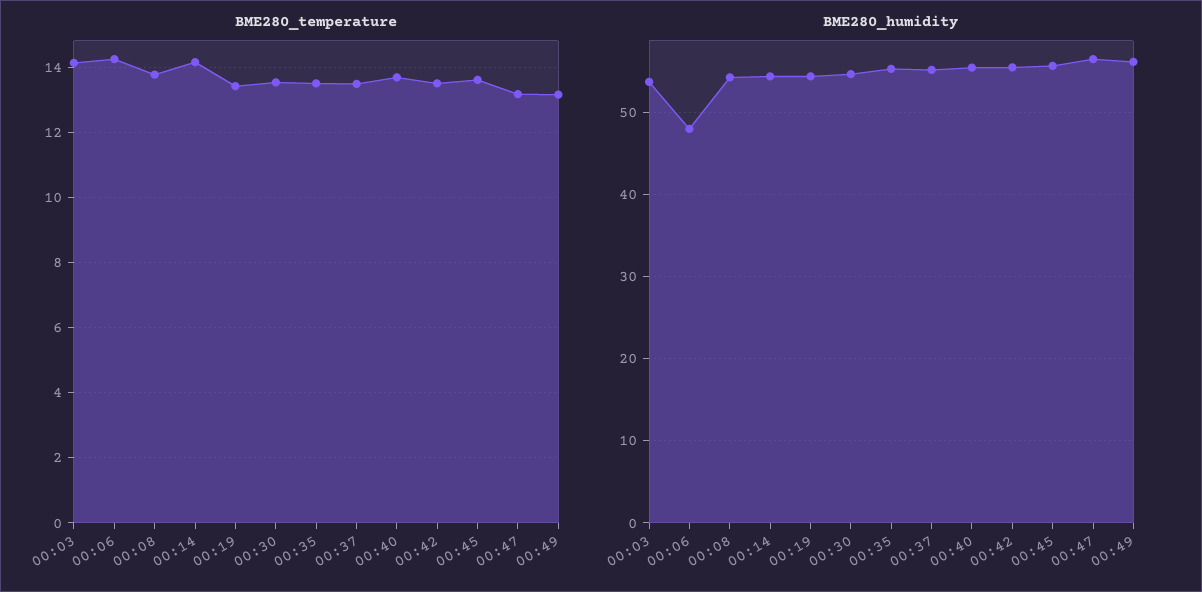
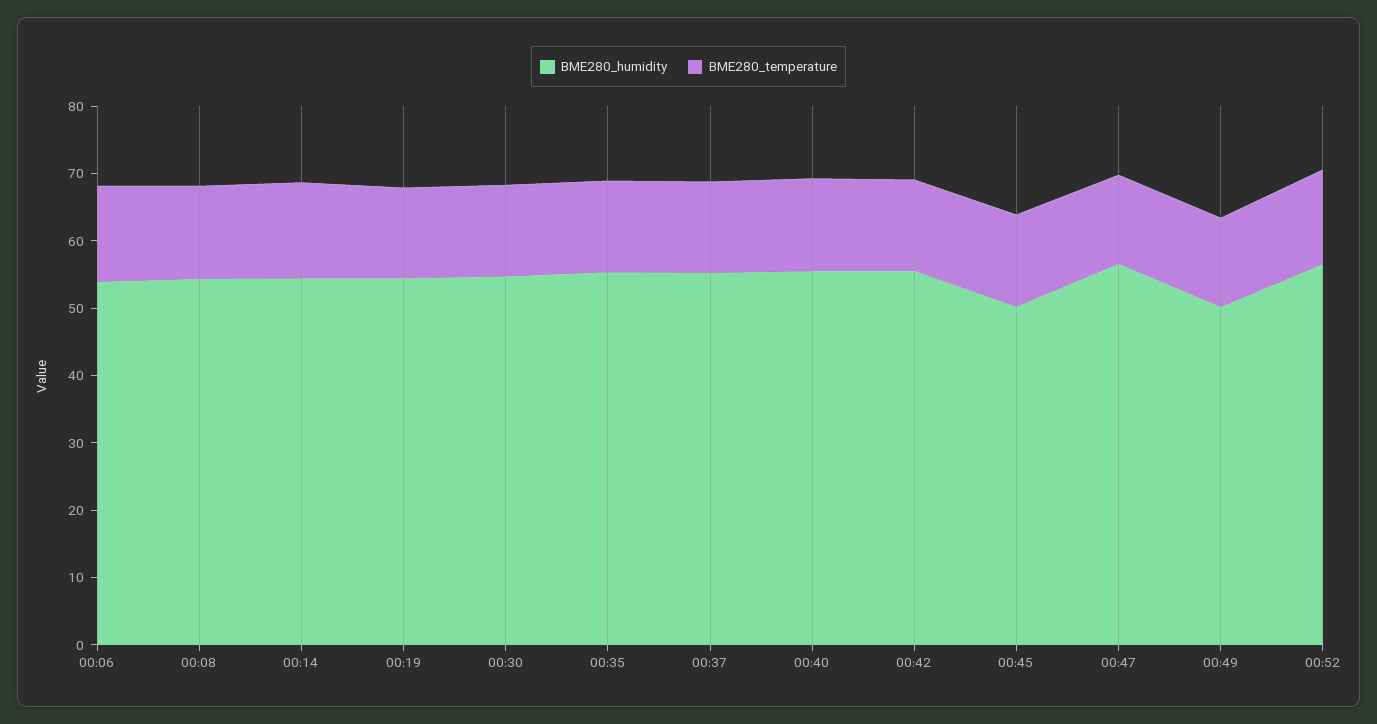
BME280_temperature, 00:03: 14.2 -> none
BME280_humidity, 00:03: 54 -> none
BME280_humidity, 00:06: 48 -> 54
BME280_humidity, 00:45: 56 -> 50
BME280_humidity, 00:49: 56 -> 50
BME280_humidity, 00:52: none -> 56
BME280_temperature, 00:52: none -> 14

